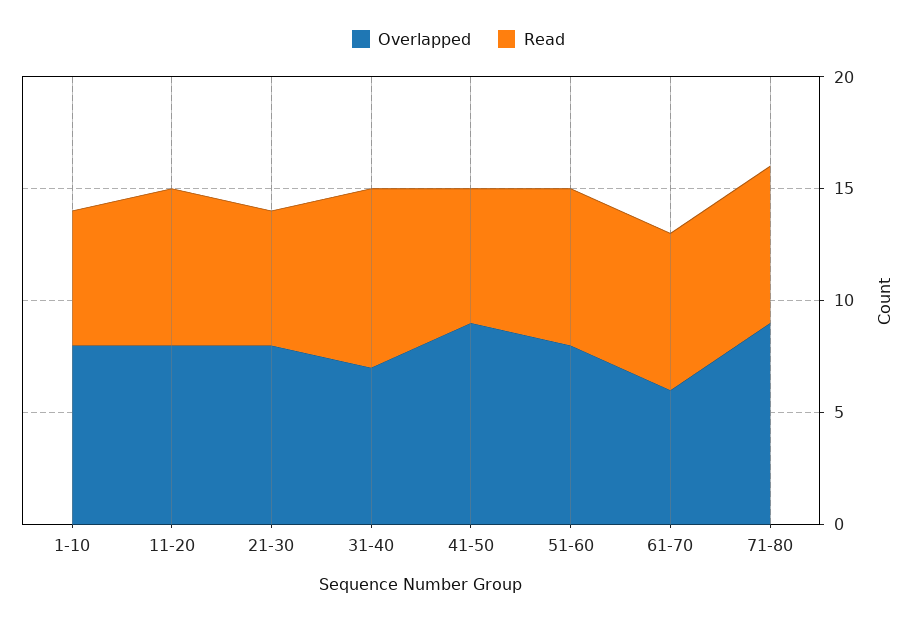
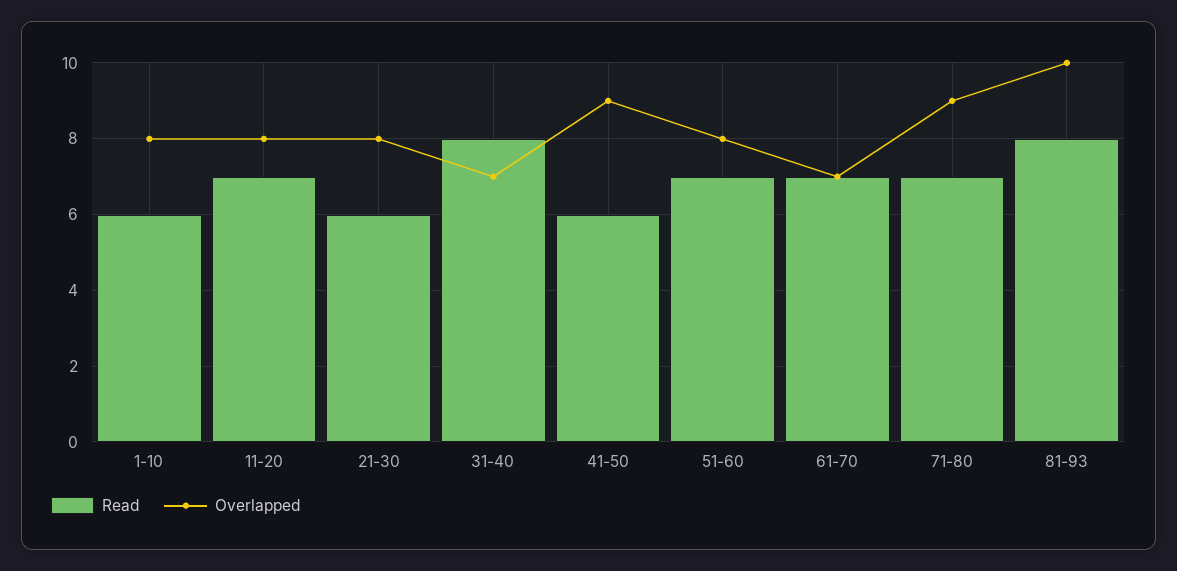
Overlapped, 61-70: 6 -> 7
Read, 81-93: none -> 8
Overlapped, 81-93: none -> 10

